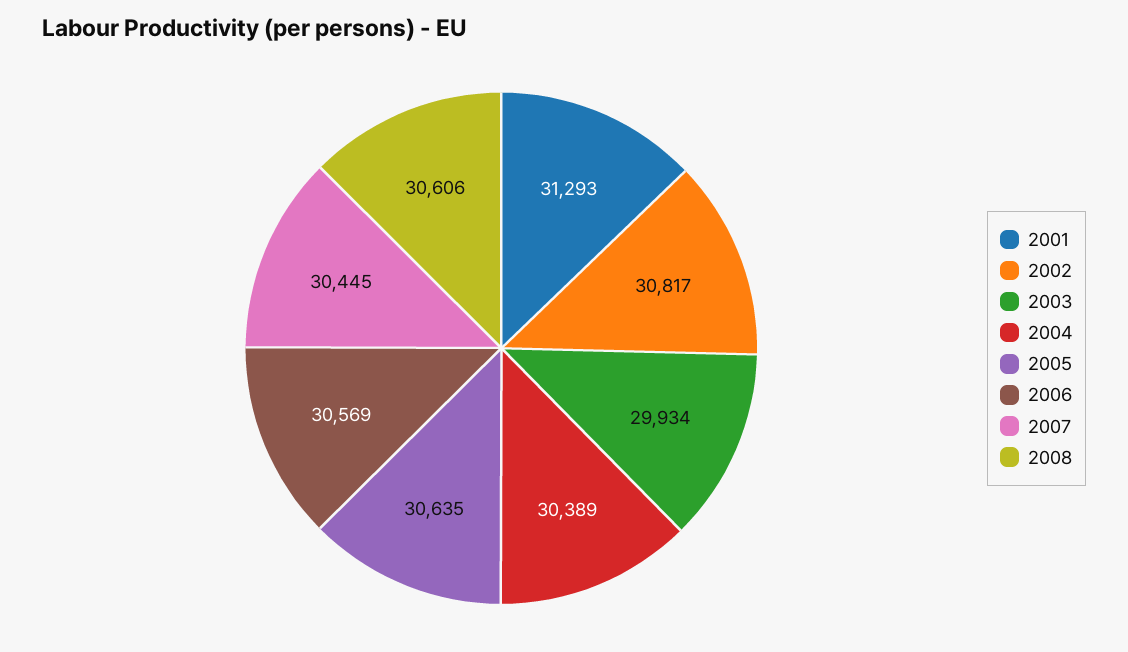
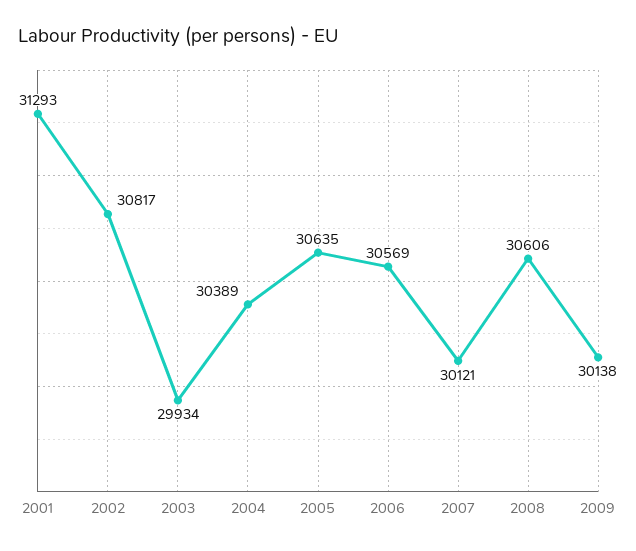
2007: 30445 -> 30121
2009: none -> 30138

